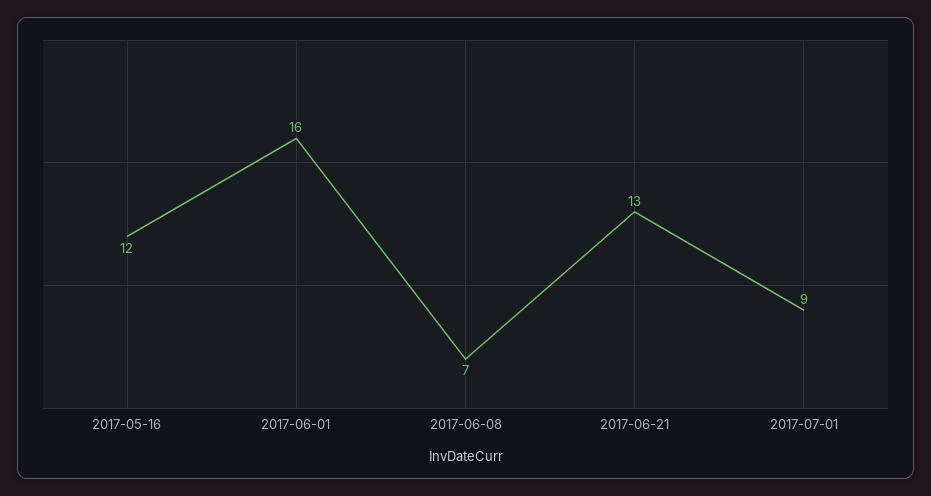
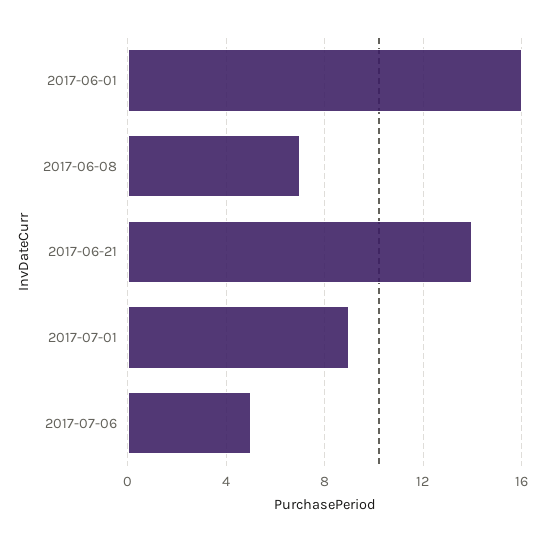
2017-05-16: 12 -> none
2017-06-21: 13 -> 14
2017-07-06: none -> 5

